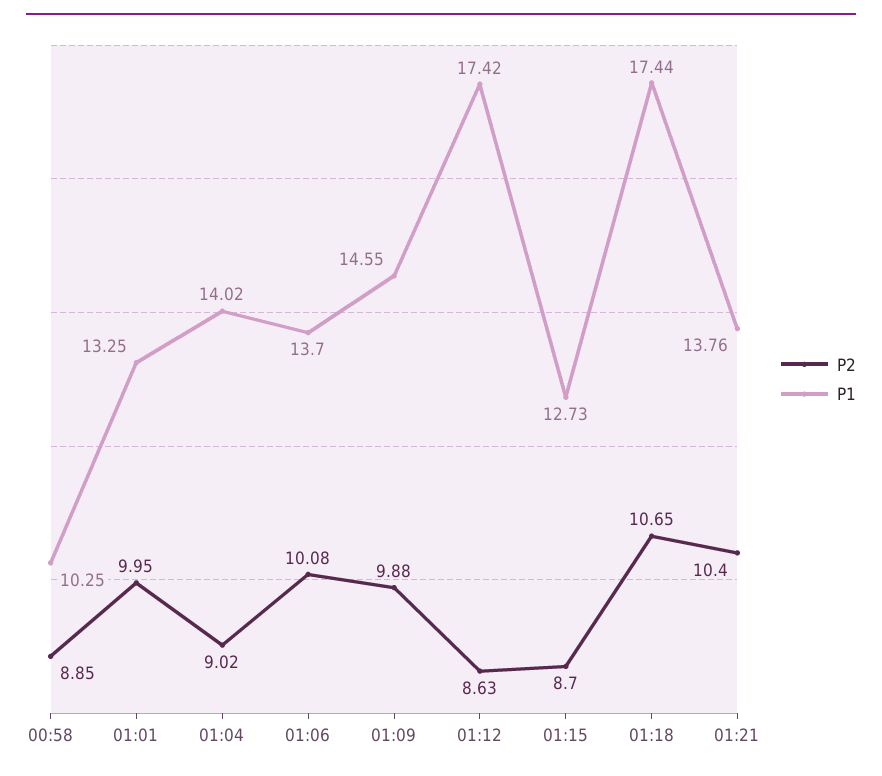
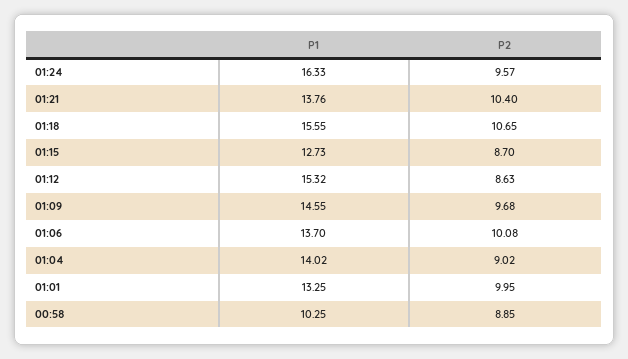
P2, 01:09: 9.88 -> 9.68
P1, 01:12: 17.42 -> 15.32
P1, 01:18: 17.44 -> 15.55
P1, 01:24: none -> 16.33
P2, 01:24: none -> 9.57

